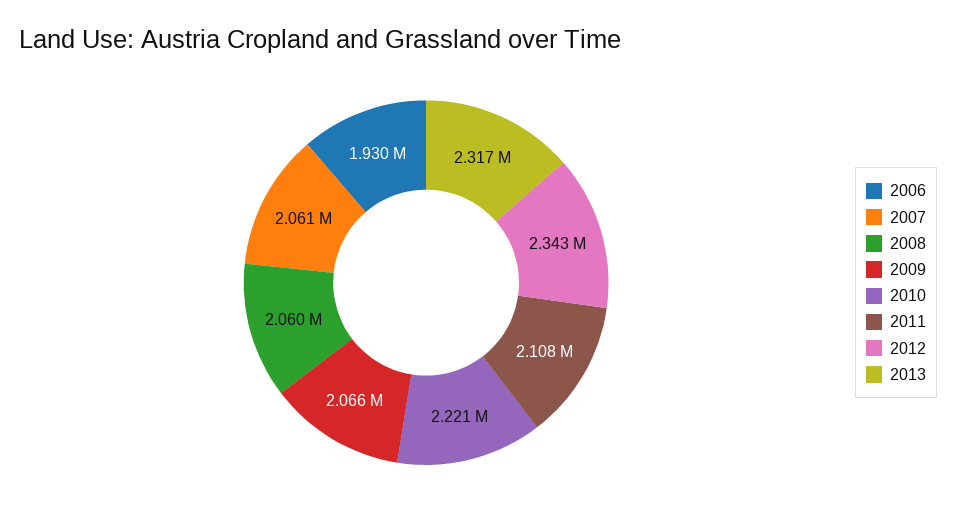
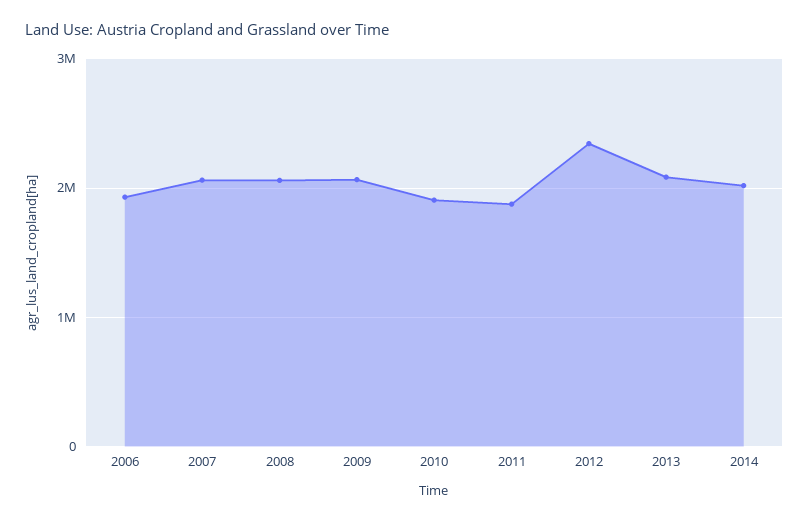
2010: 2221000 -> 1900000
2011: 2108000 -> 1900000
2013: 2317000 -> 2100000
2014: none -> 2000000

